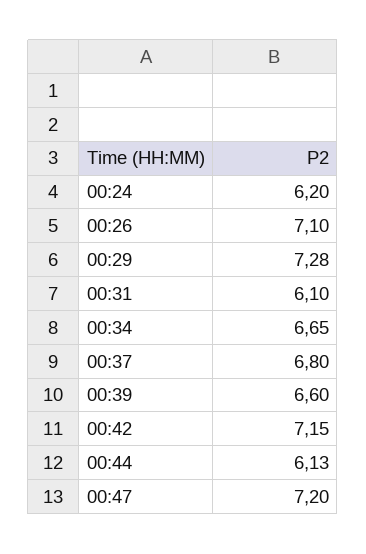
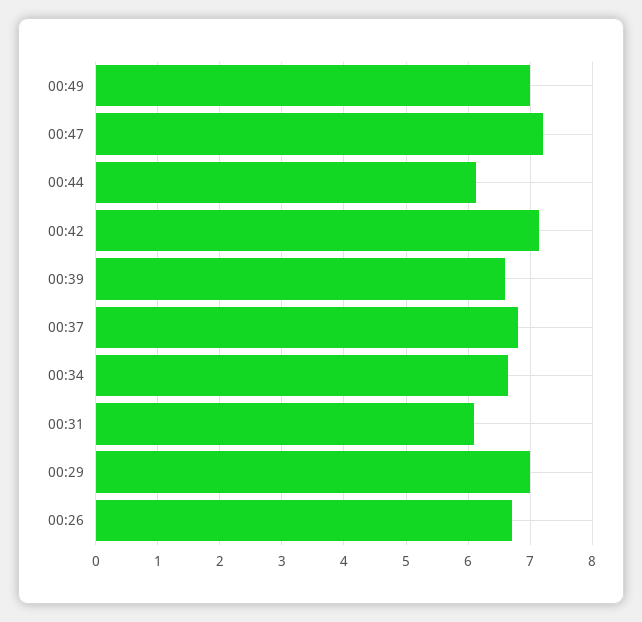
00:24: 6.2 -> none
00:26: 7.1 -> 6.7
00:29: 7.28 -> 7
00:49: none -> 7

